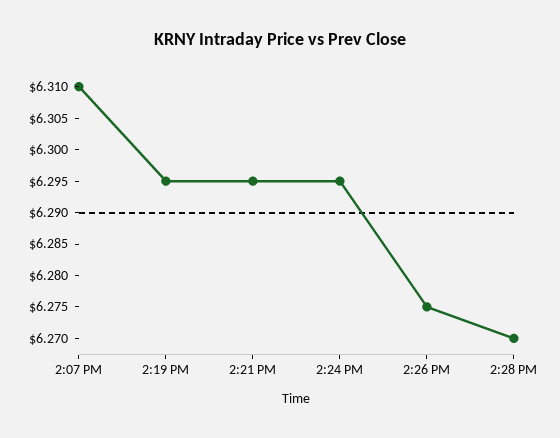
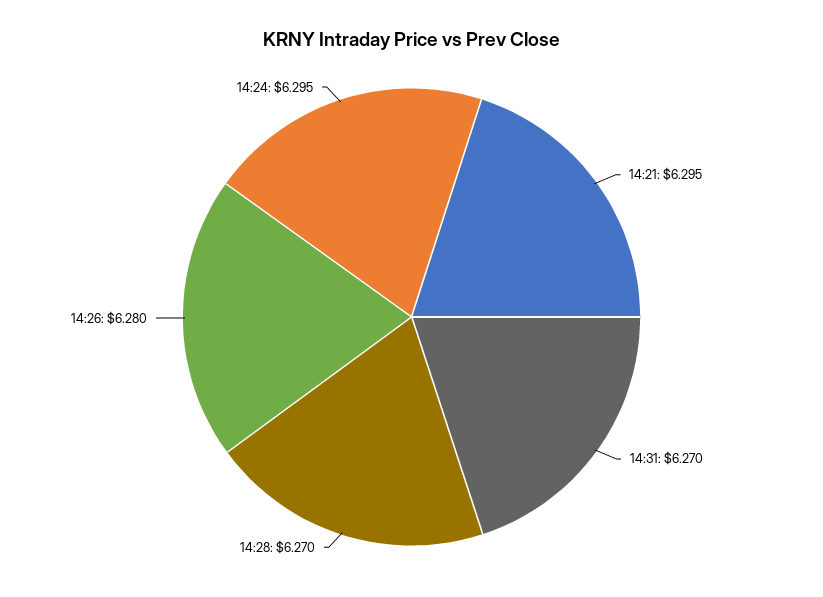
2:07 PM: 6.31 -> none
2:19 PM: 6.295 -> none
2:26 PM: 6.275 -> 6.28
14:31: none -> 6.27

